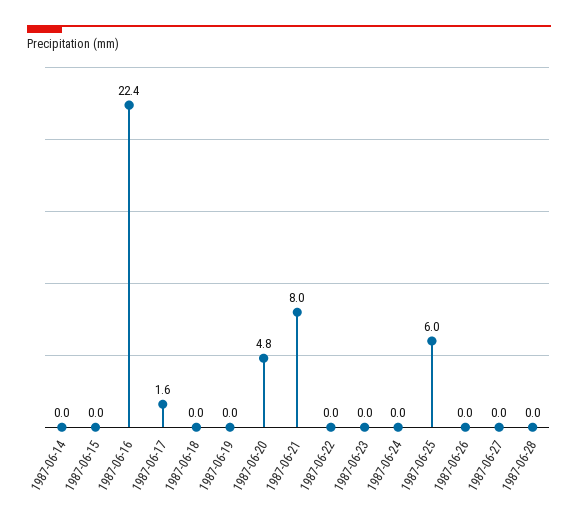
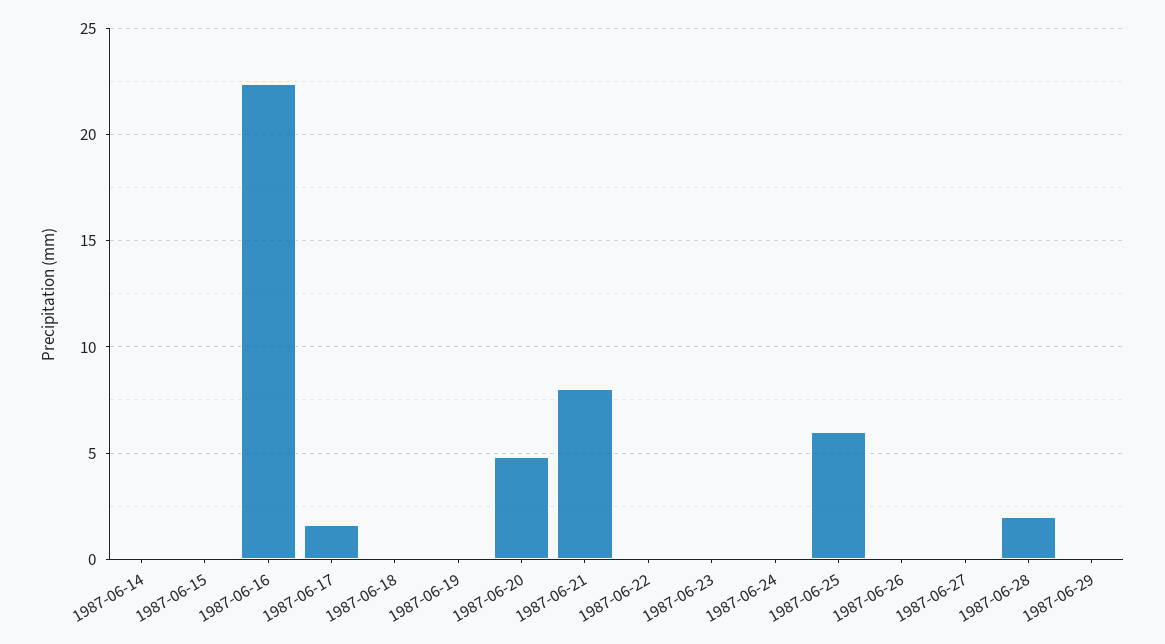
1987-06-28: 0 -> 2
1987-06-29: none -> 0

